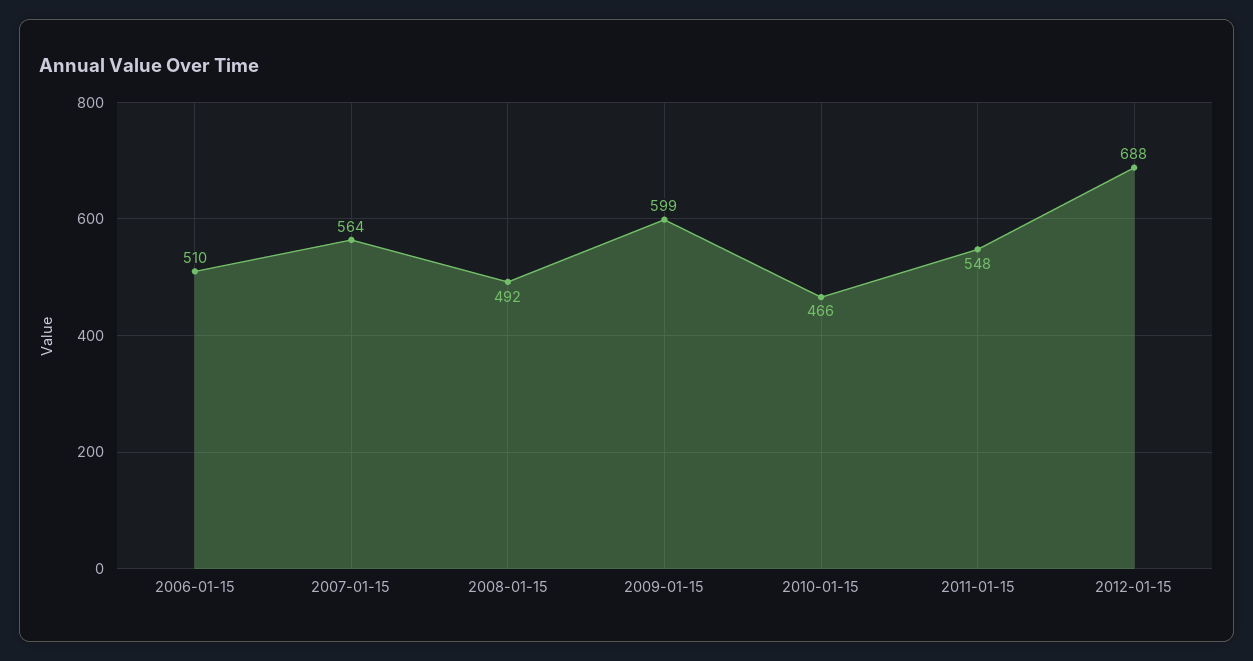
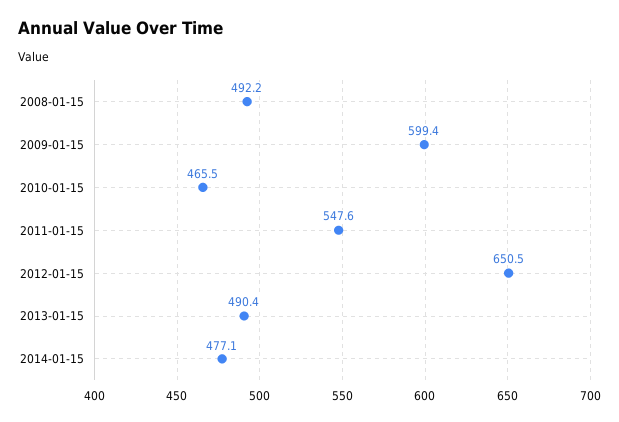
2006-01-15: 510 -> none
2007-01-15: 564 -> none
2012-01-15: 688 -> 650.5
2013-01-15: none -> 490.4
2014-01-15: none -> 477.1

